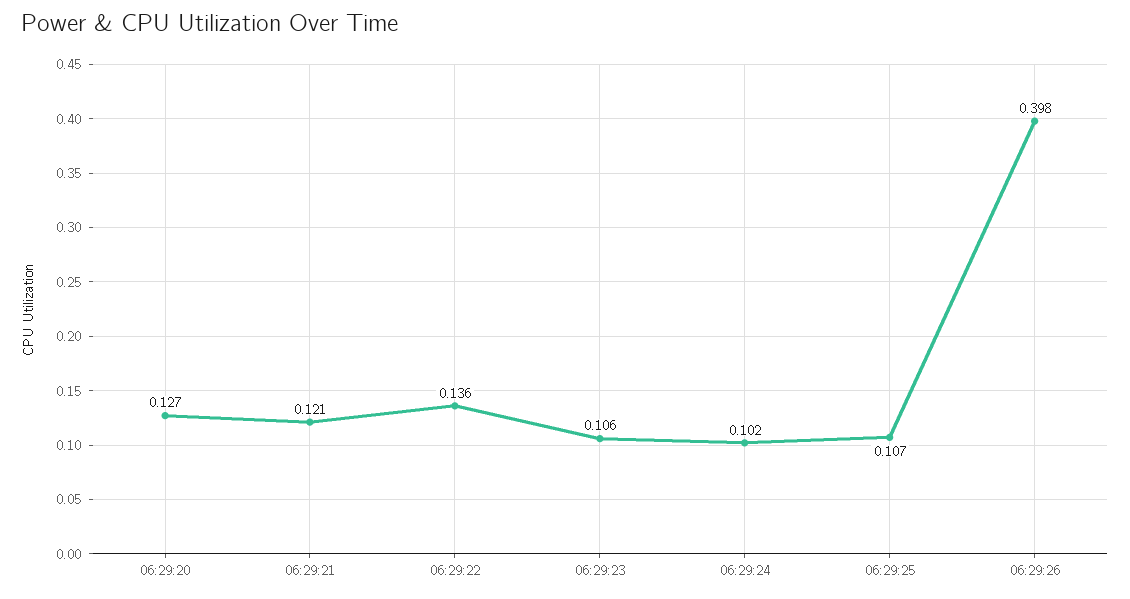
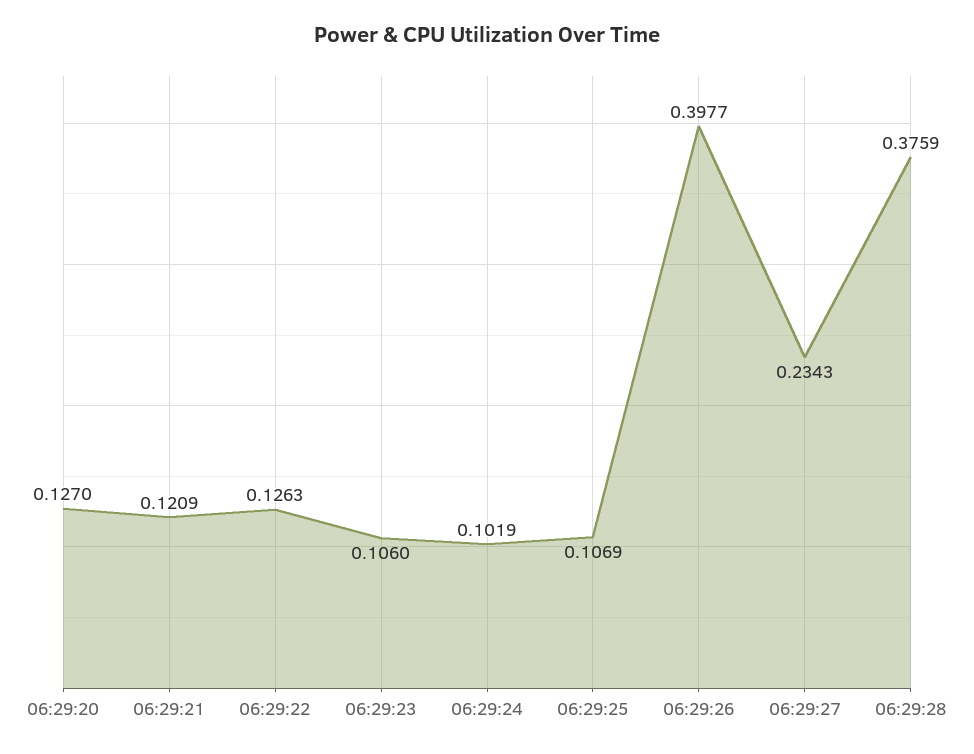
06:29:22: 0.136 -> 0.1263
06:29:27: none -> 0.2343
06:29:28: none -> 0.3759

